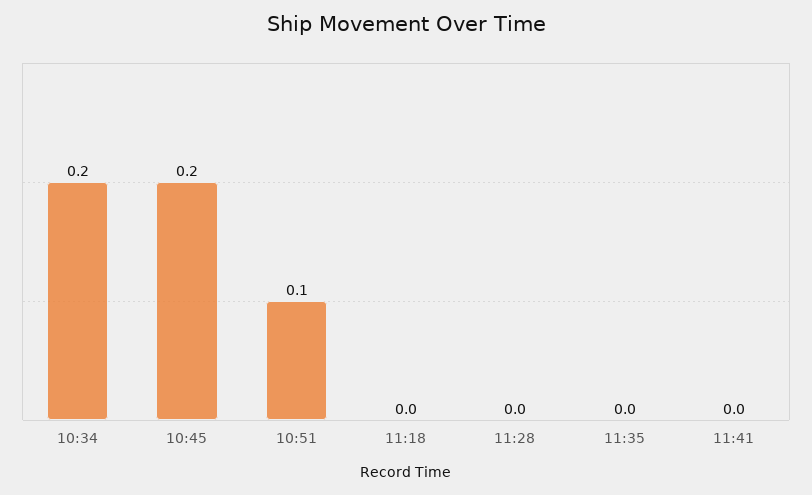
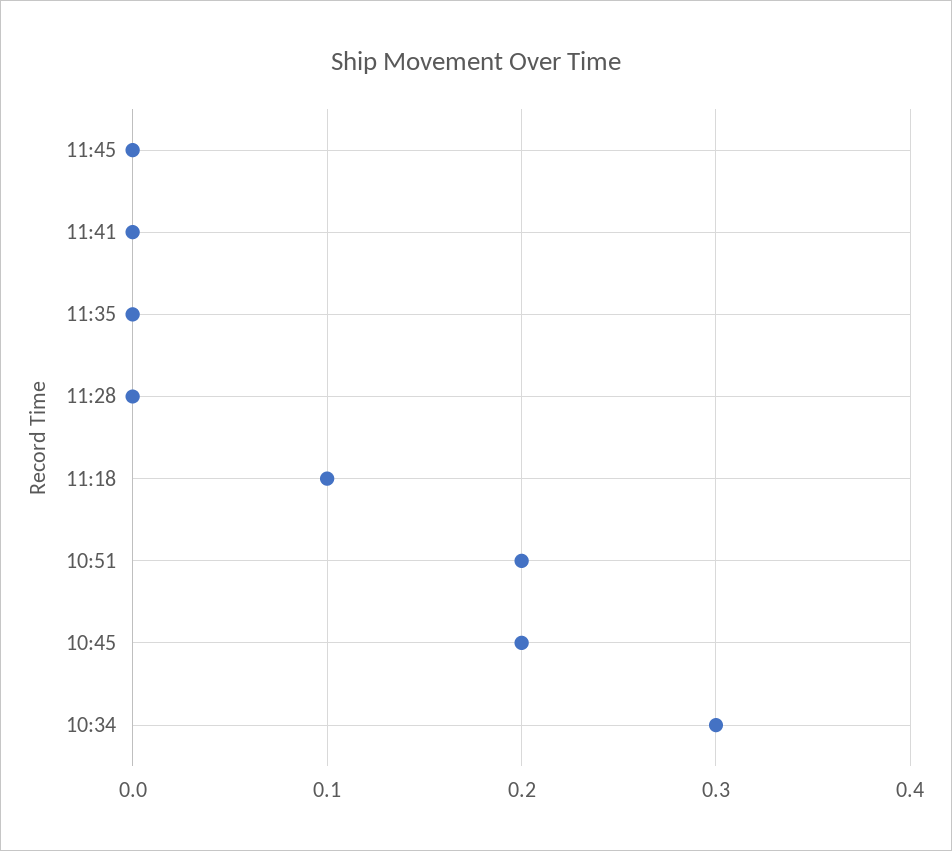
10:34: 0.2 -> 0.3
10:51: 0.1 -> 0.2
11:18: 0 -> 0.1
11:45: none -> 0

